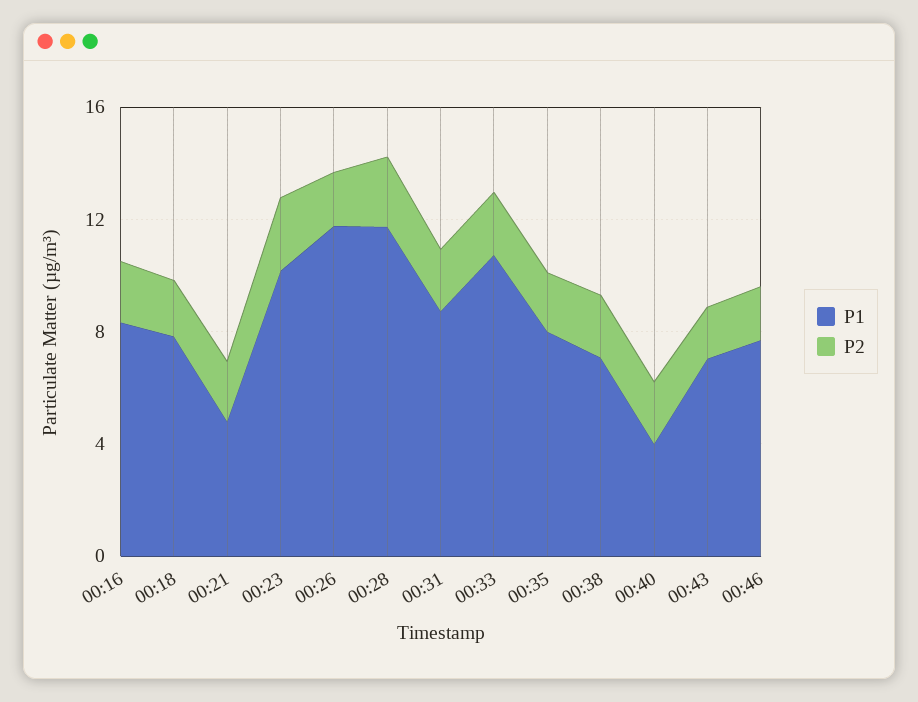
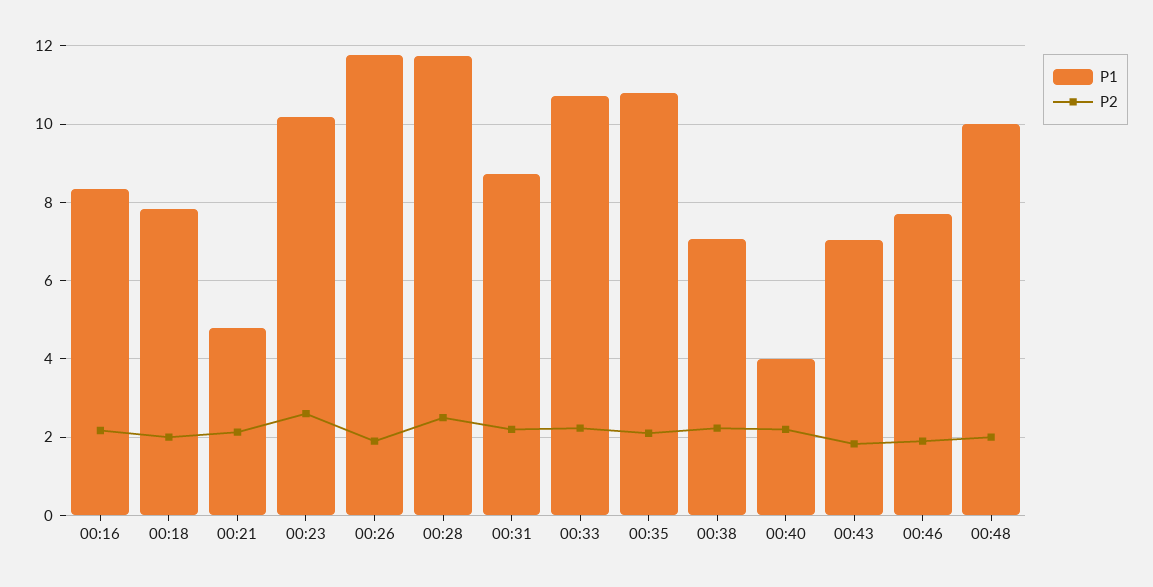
P1, 00:35: 8 -> 10.8
P1, 00:48: none -> 10
P2, 00:48: none -> 2

